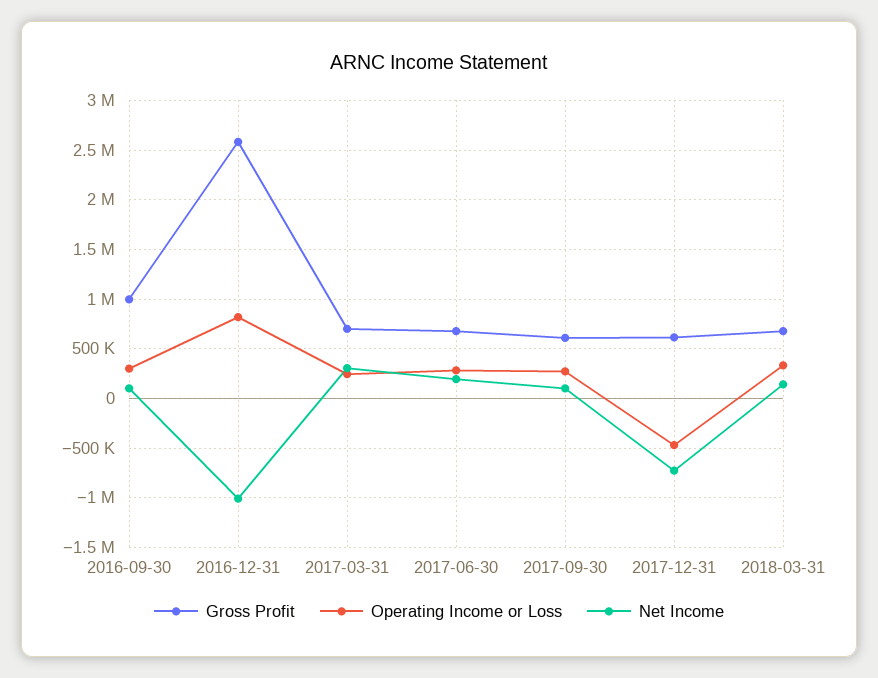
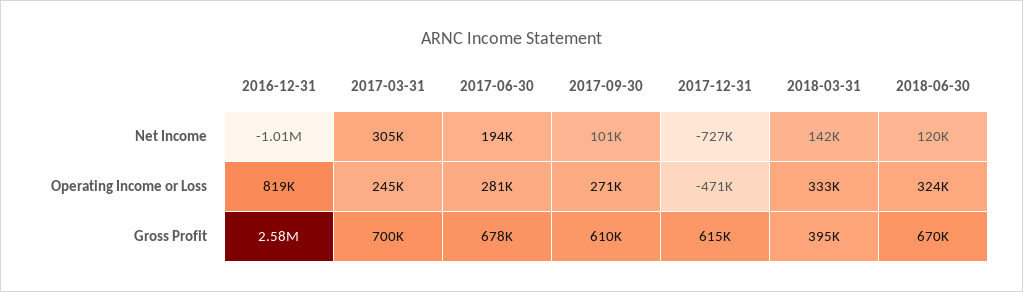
Gross Profit, 2016-09-30: 1000000 -> none
Operating Income or Loss, 2016-09-30: 300000 -> none
Net Income, 2016-09-30: 100000 -> none
Gross Profit, 2018-03-31: 700000 -> 395000
Net Income, 2018-06-30: none -> 120000
Operating Income or Loss, 2018-06-30: none -> 324000
Gross Profit, 2018-06-30: none -> 670000

